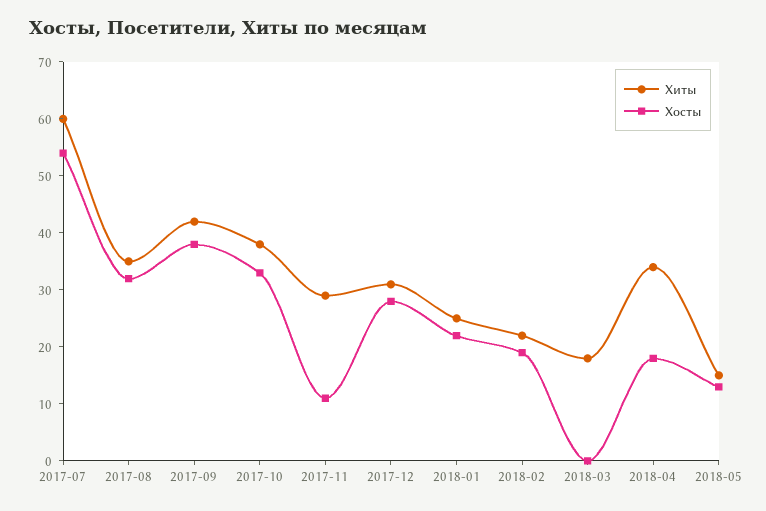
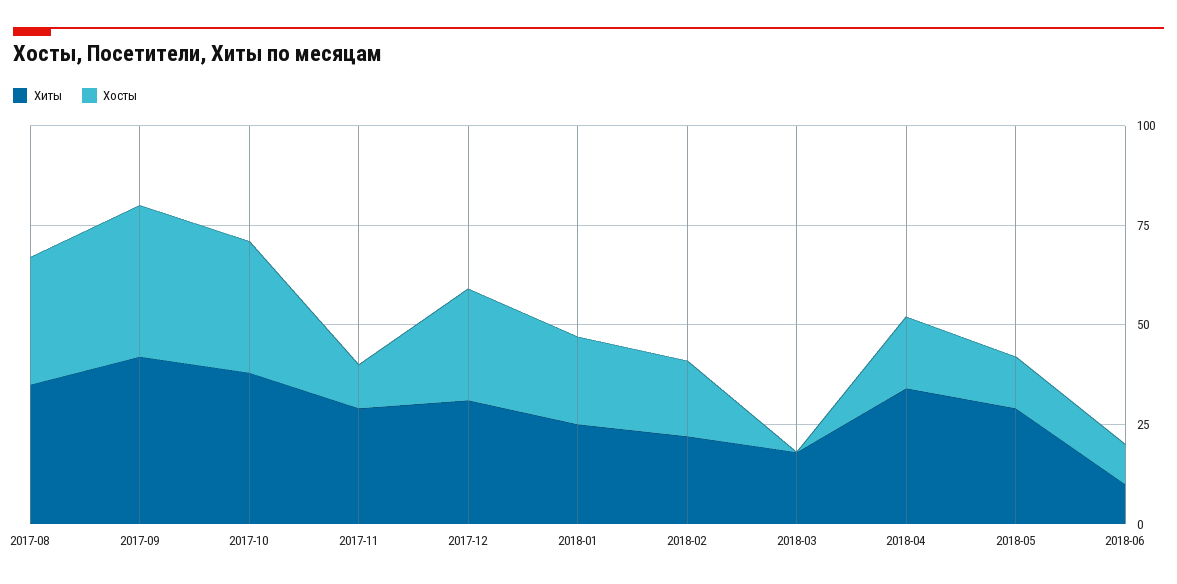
Хиты, 2017-07: 60 -> none
Хосты, 2017-07: 55 -> none
Хиты, 2018-05: 15 -> 30
Хиты, 2018-06: none -> 10
Хосты, 2018-06: none -> 10

